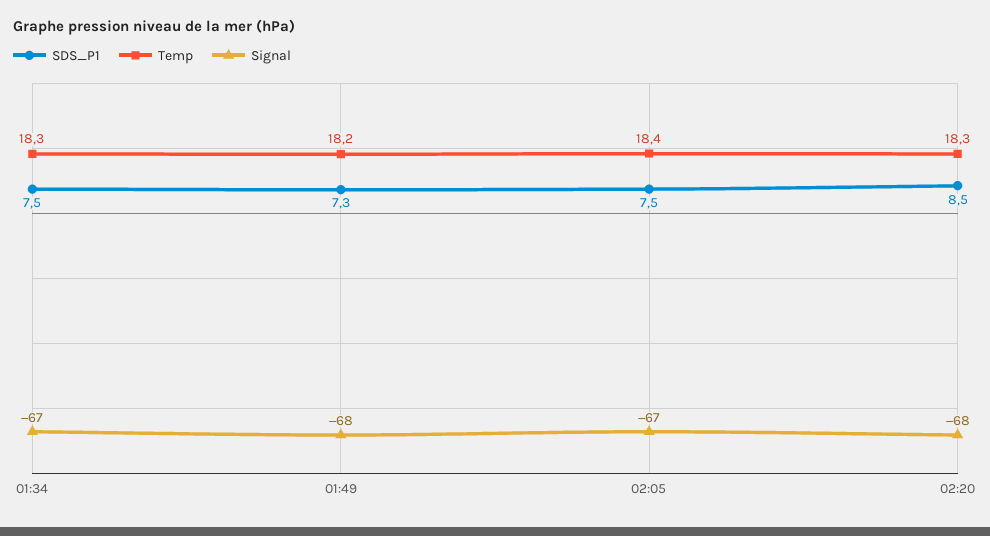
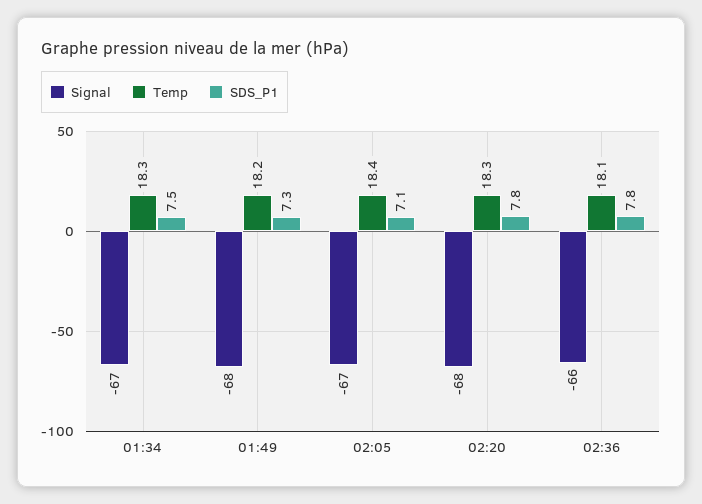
SDS_P1, 02:05: 7.5 -> 7.1
SDS_P1, 02:20: 8.5 -> 7.8
Signal, 02:36: none -> -66
Temp, 02:36: none -> 18.1
SDS_P1, 02:36: none -> 7.8

